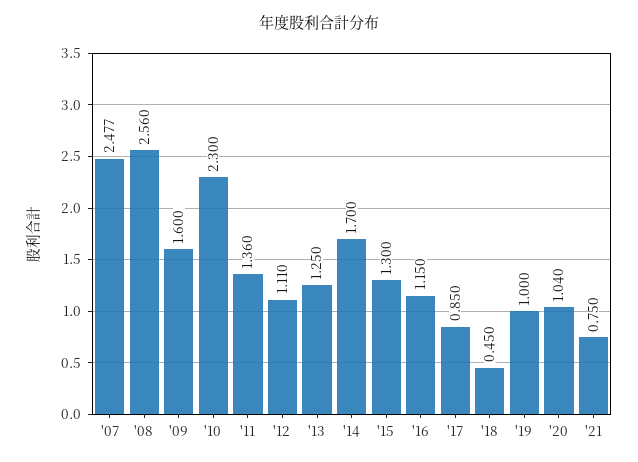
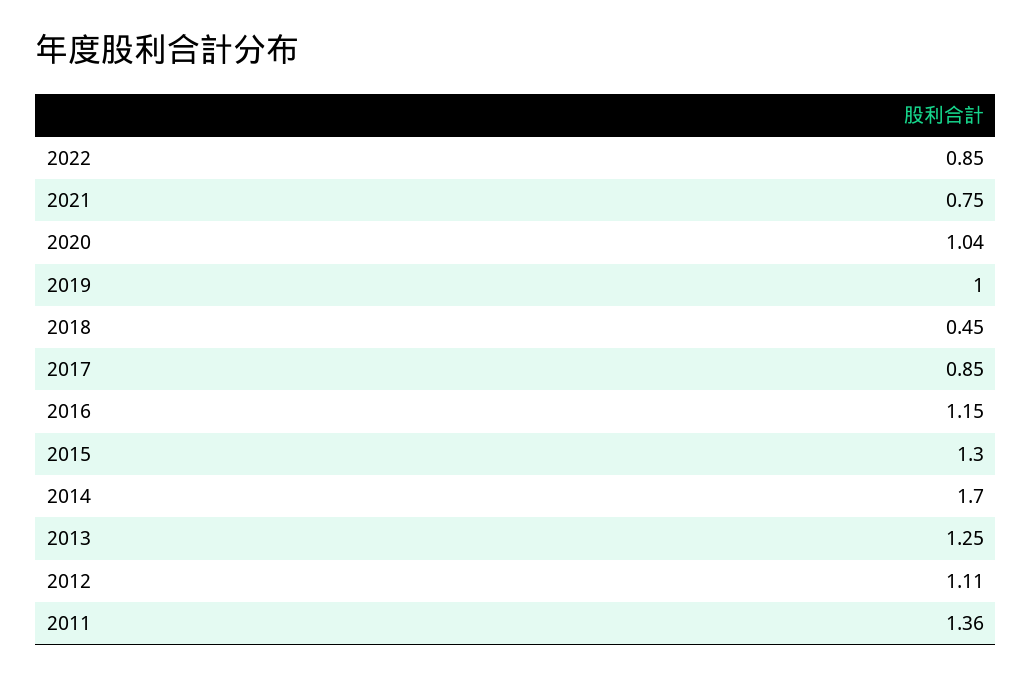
'07: 2.477 -> none
'08: 2.56 -> none
'09: 1.6 -> none
'10: 2.3 -> none
2022: none -> 0.85

